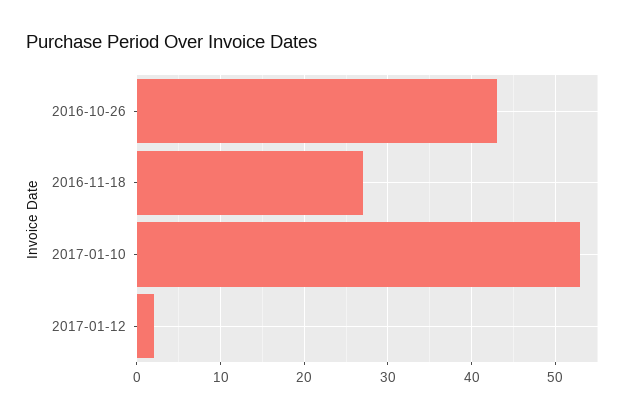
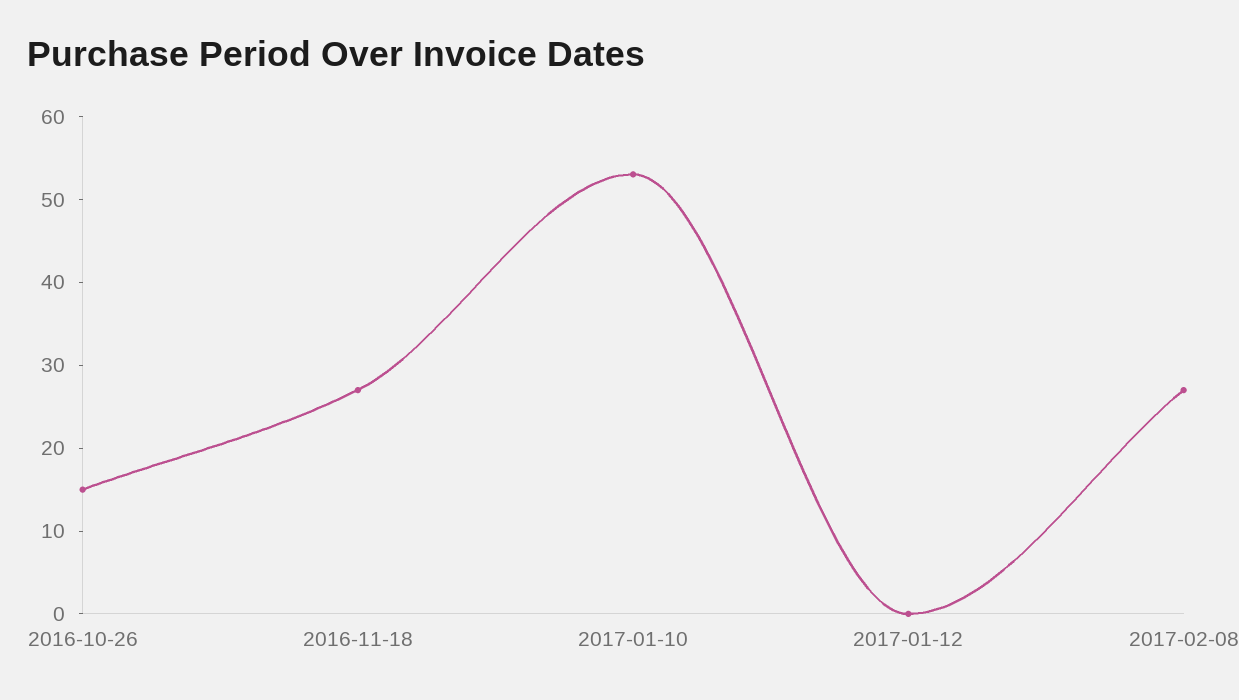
2016-10-26: 43 -> 15
2017-01-12: 2 -> 0
2017-02-08: none -> 27

